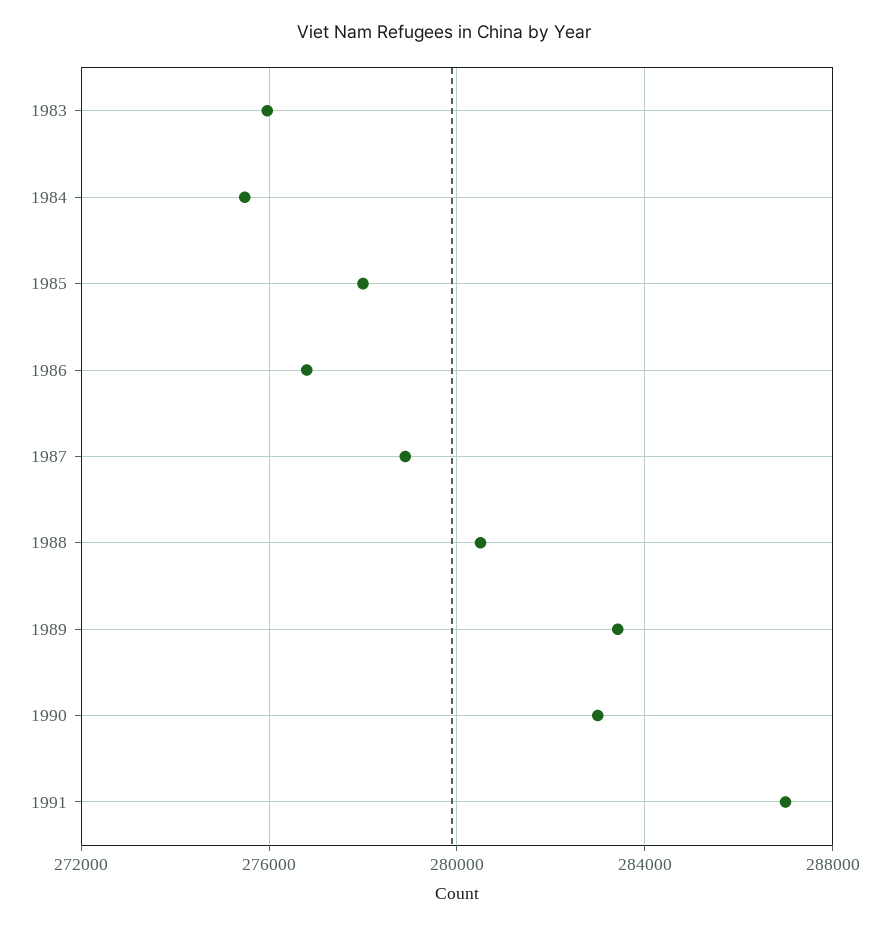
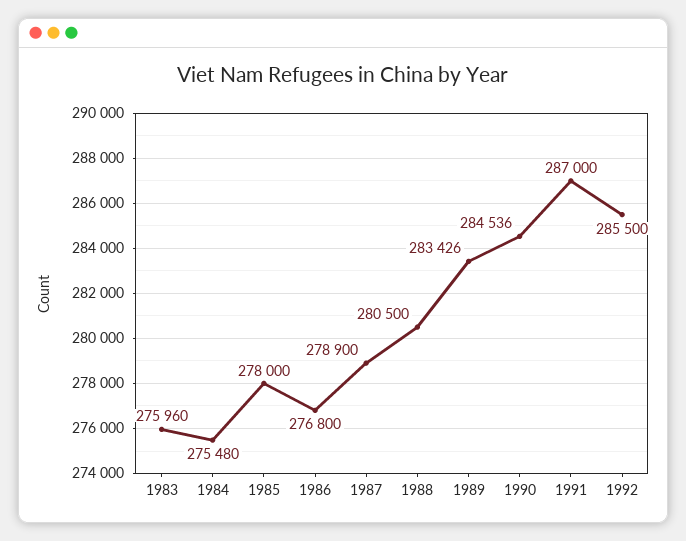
1990: 283000 -> 284536
1992: none -> 285500

